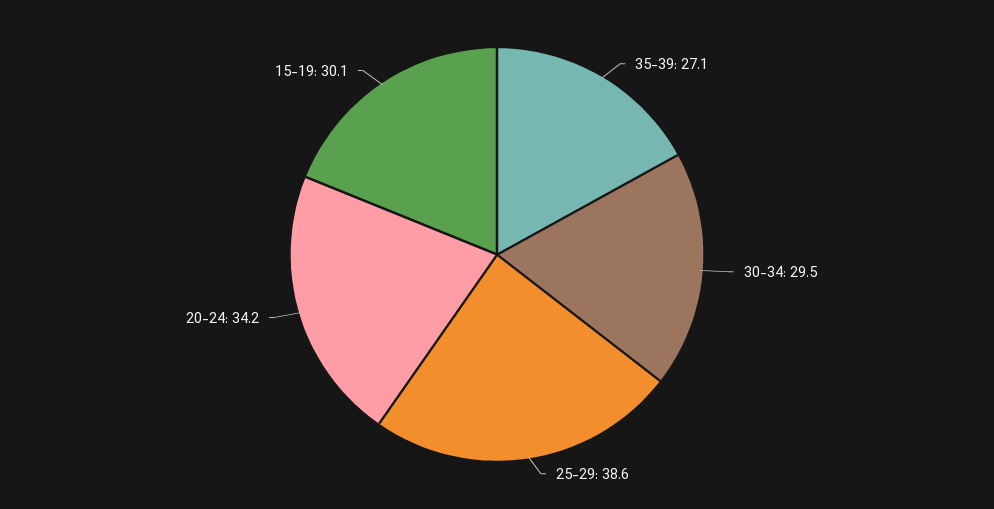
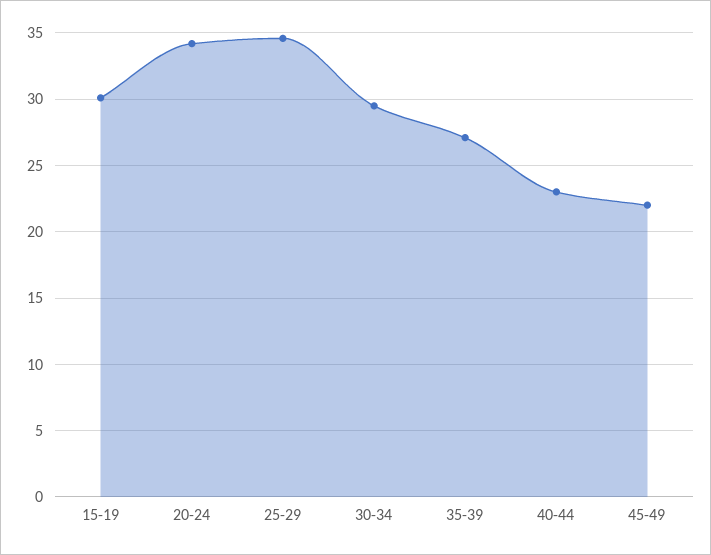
25-29: 38.6 -> 34.5
40-44: none -> 23
45-49: none -> 22

